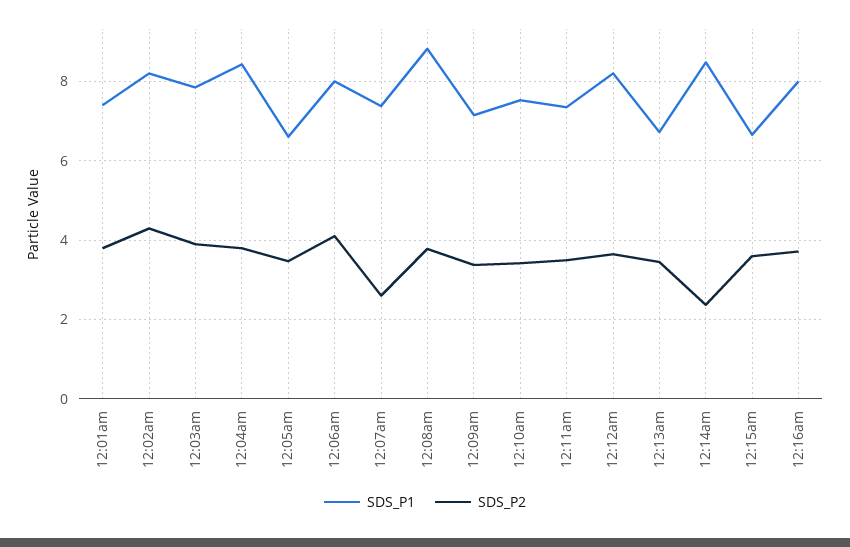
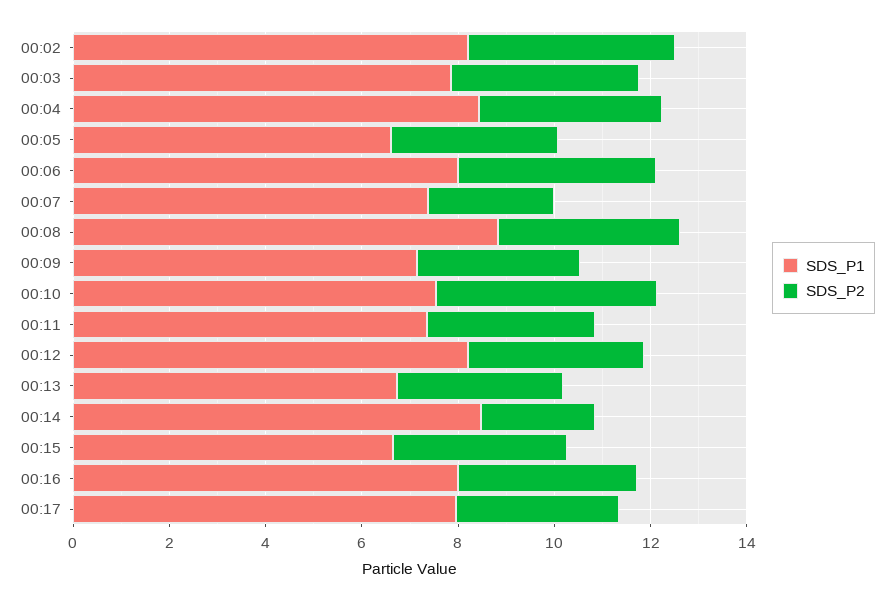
SDS_P1, 12:01am: 7.4 -> none
SDS_P2, 12:01am: 3.8 -> none
SDS_P2, 12:10am: 3.4 -> 4.5
SDS_P1, 00:17: none -> 8
SDS_P2, 00:17: none -> 3.5

